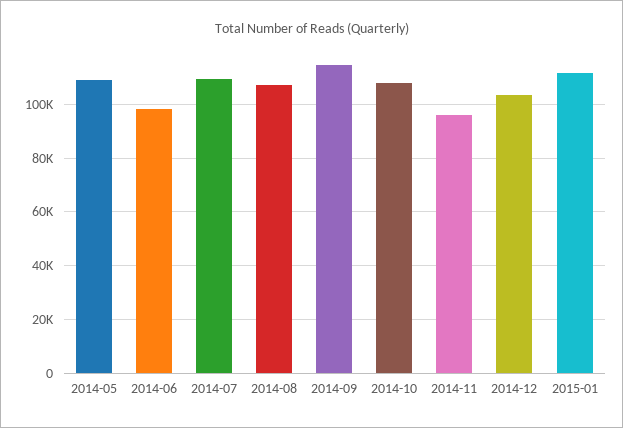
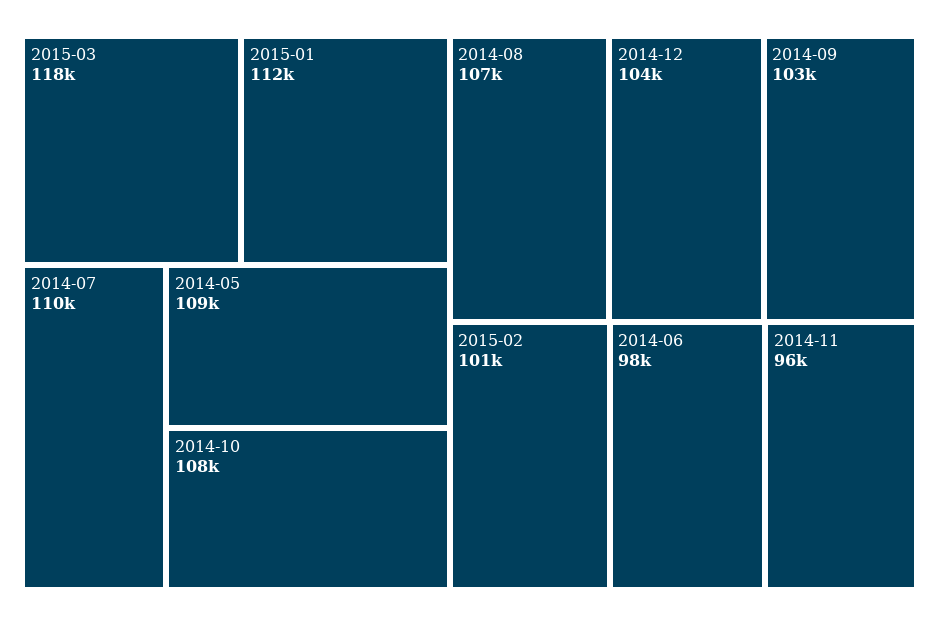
2014-09: 115000 -> 103000
2015-03: none -> 118000
2015-02: none -> 101000

